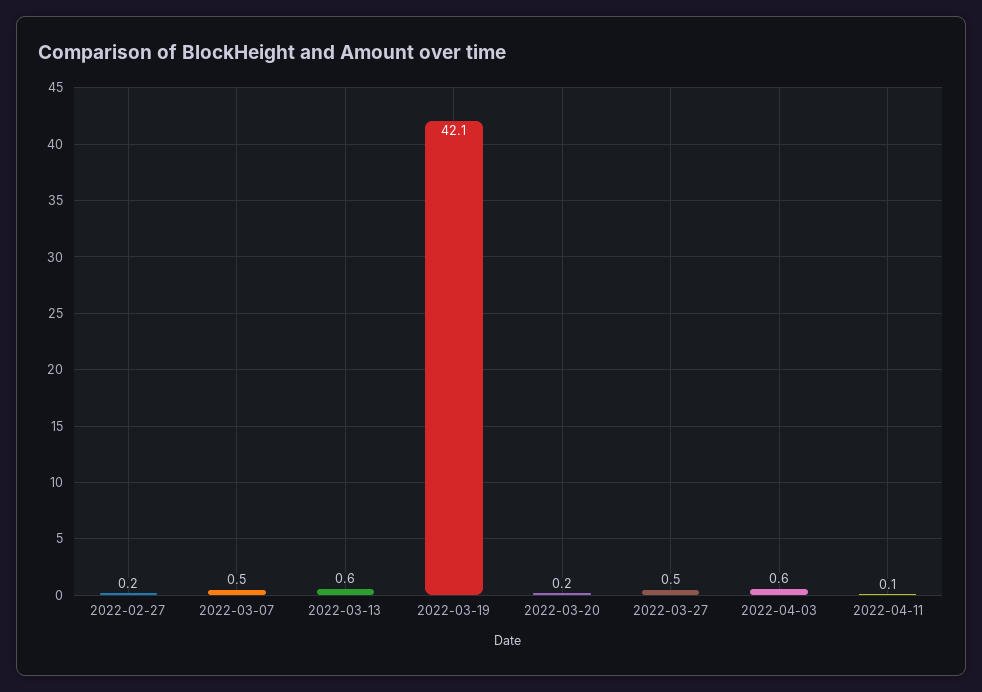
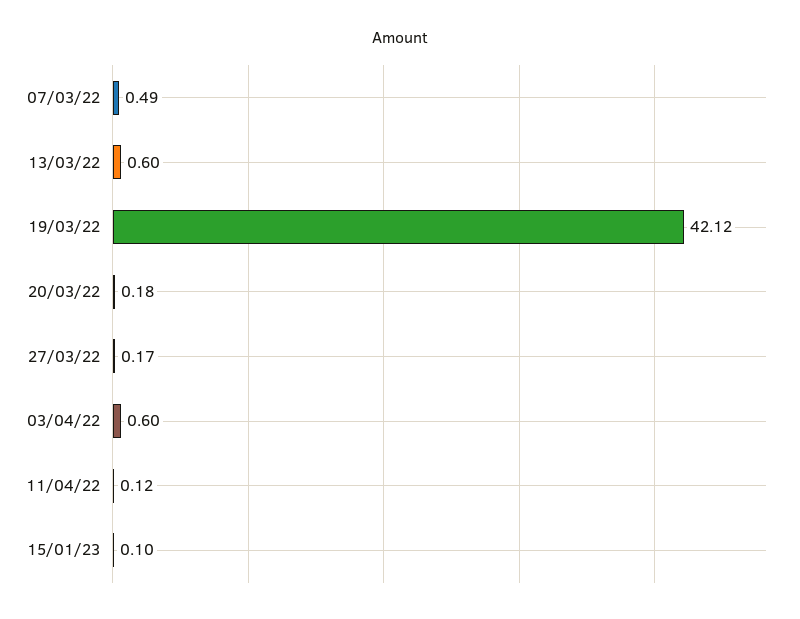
2022-02-27: 0.2 -> none
2022-03-27: 0.5 -> 0.17
15/01/23: none -> 0.1

